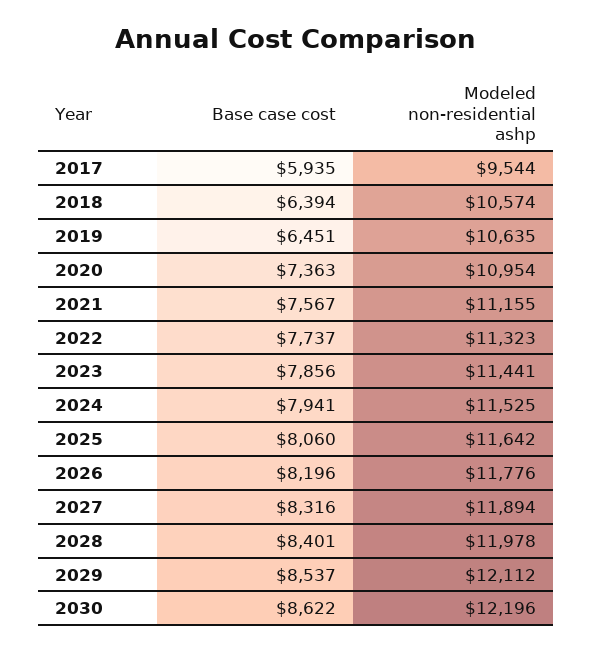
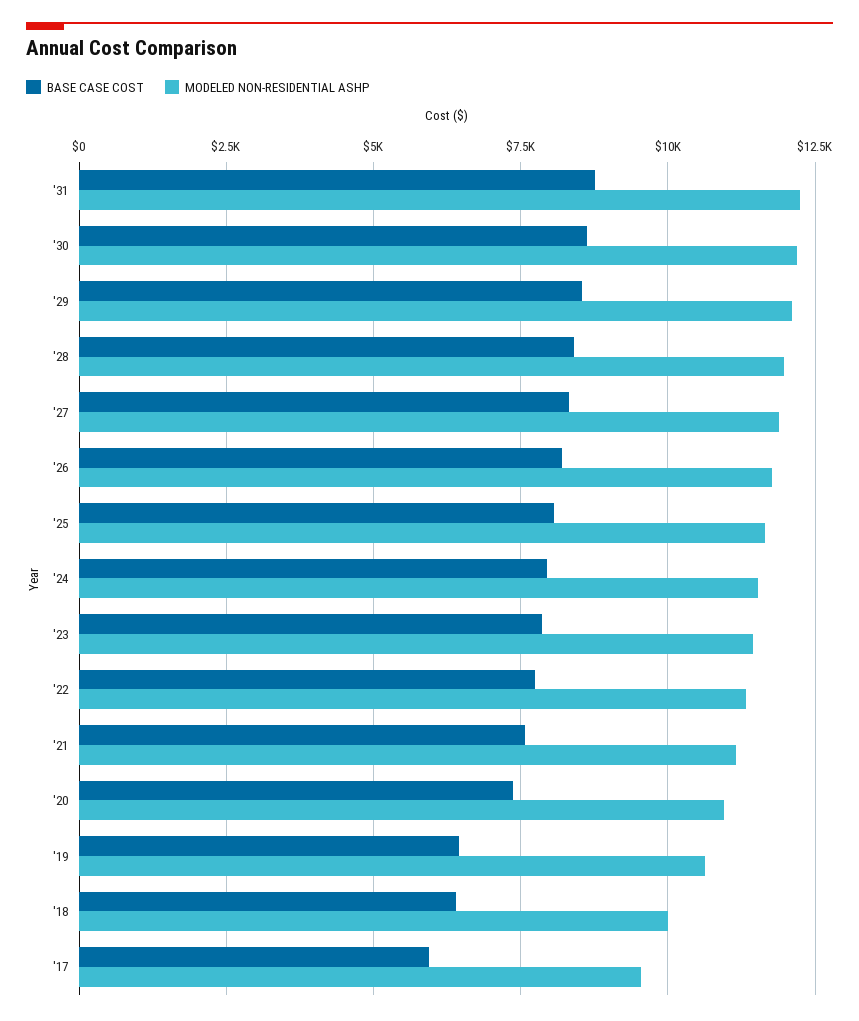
Modeled non-residential ashp, 2018: 10574 -> 10000
Base case cost, '31: none -> 8750
Modeled non-residential ashp, '31: none -> 12250

